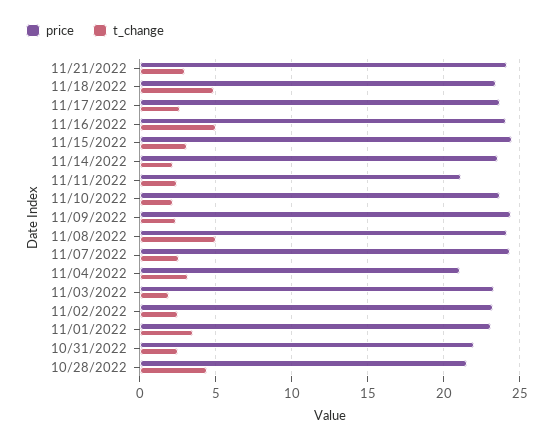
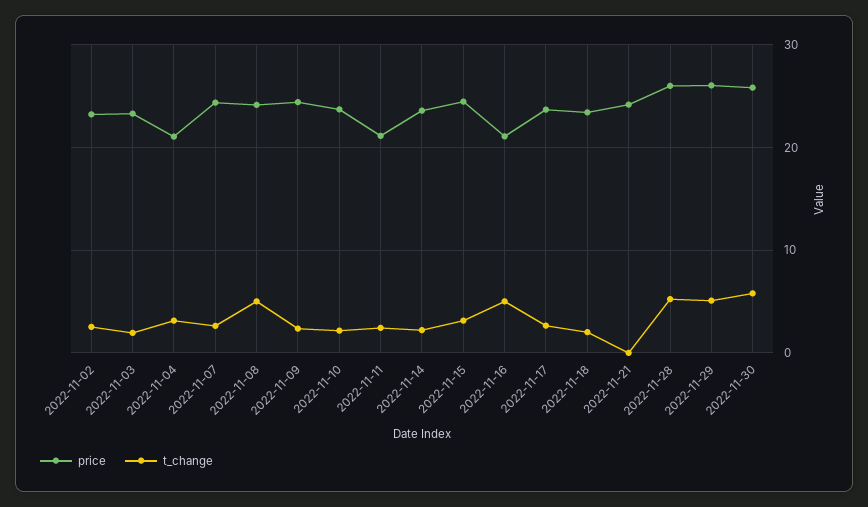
t_change, 11/21/2022: 3 -> 0
t_change, 11/18/2022: 5 -> 2
price, 11/16/2022: 24 -> 21
price, 11/01/2022: 23 -> none
t_change, 11/01/2022: 3.5 -> none
price, 10/31/2022: 22 -> none
t_change, 10/31/2022: 2.5 -> none
price, 10/28/2022: 21.5 -> none
t_change, 10/28/2022: 4.5 -> none
price, 2022-11-28: none -> 26
t_change, 2022-11-28: none -> 5
price, 2022-11-29: none -> 26
t_change, 2022-11-29: none -> 5
price, 2022-11-30: none -> 26
t_change, 2022-11-30: none -> 6

